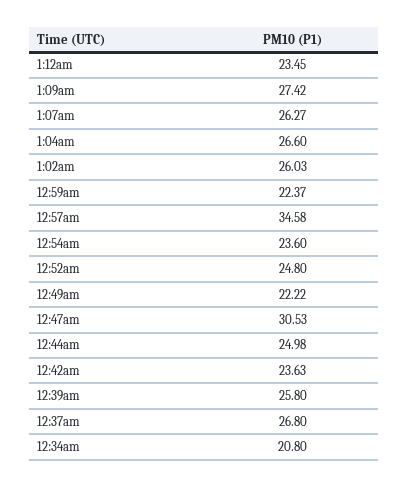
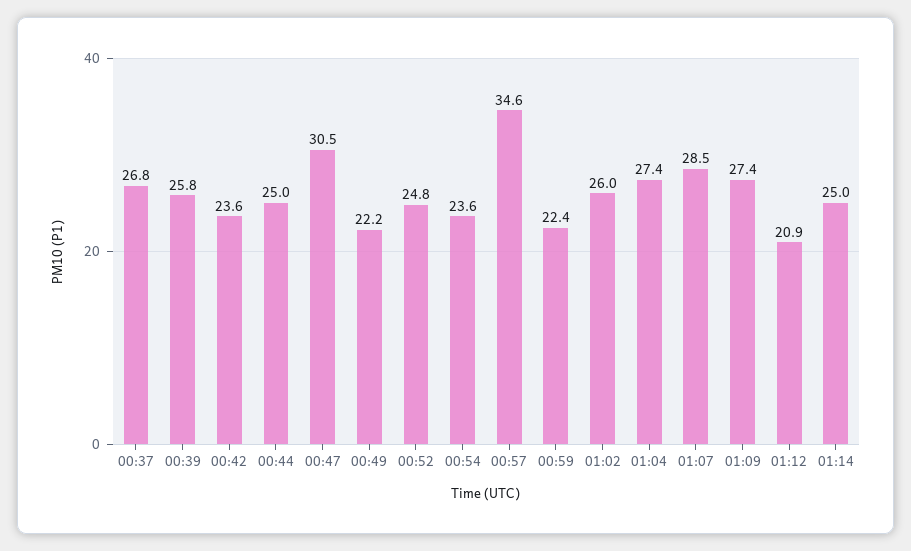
1:12am: 23.45 -> 20.9
1:07am: 26.27 -> 28.5
1:04am: 26.6 -> 27.4
12:34am: 20.8 -> none
01:14: none -> 25

